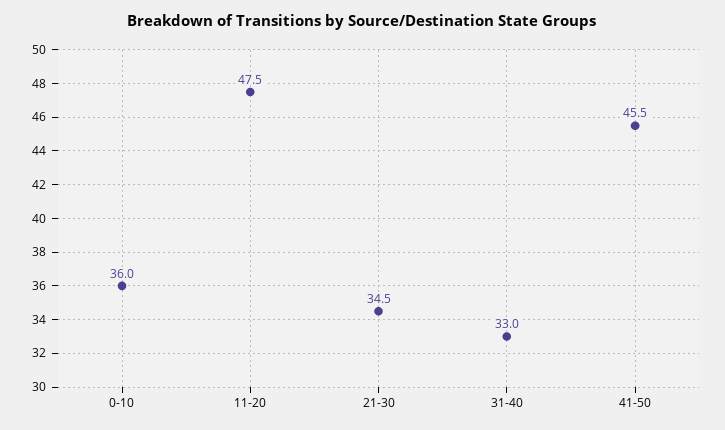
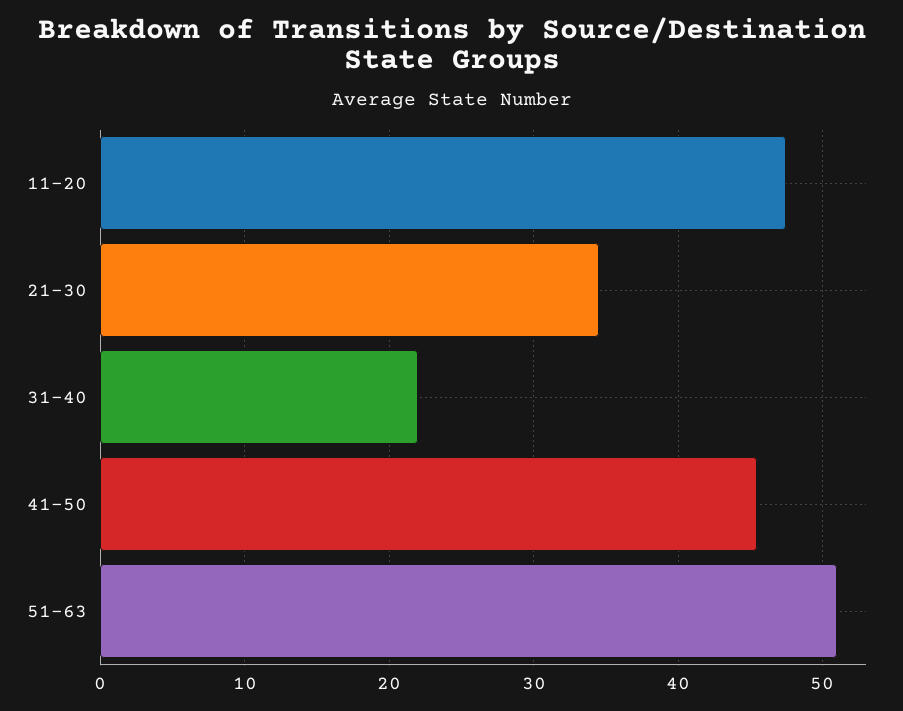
0-10: 36 -> none
31-40: 33 -> 22
51-63: none -> 51

